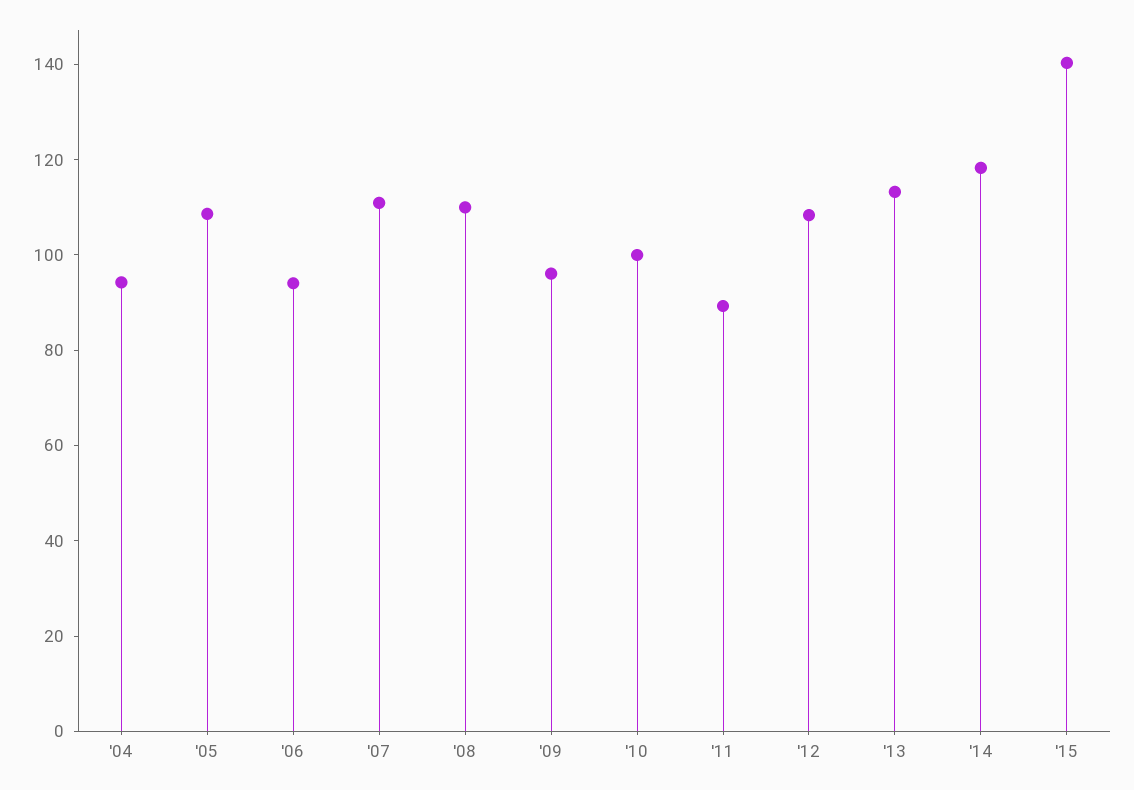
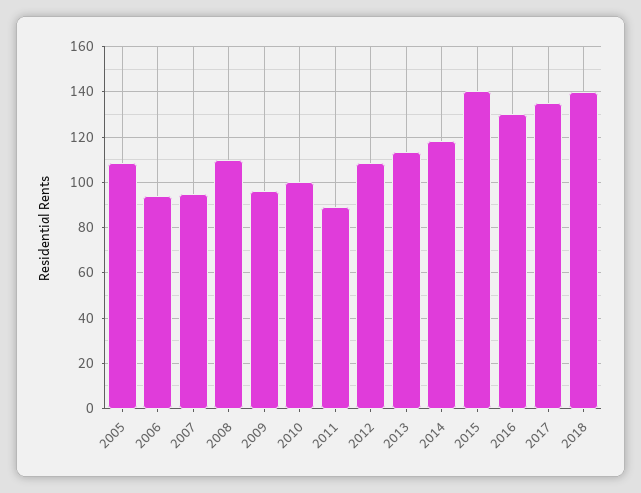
'04: 95 -> none
'07: 110 -> 95
2016: none -> 130
2017: none -> 135
2018: none -> 140

